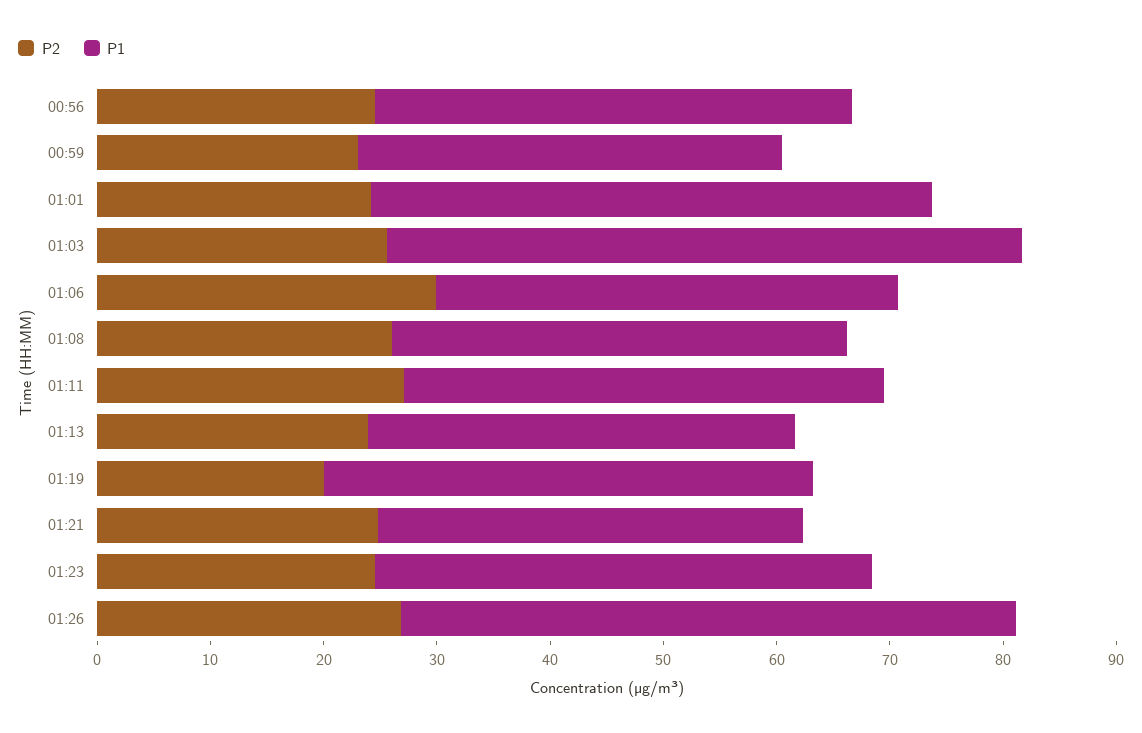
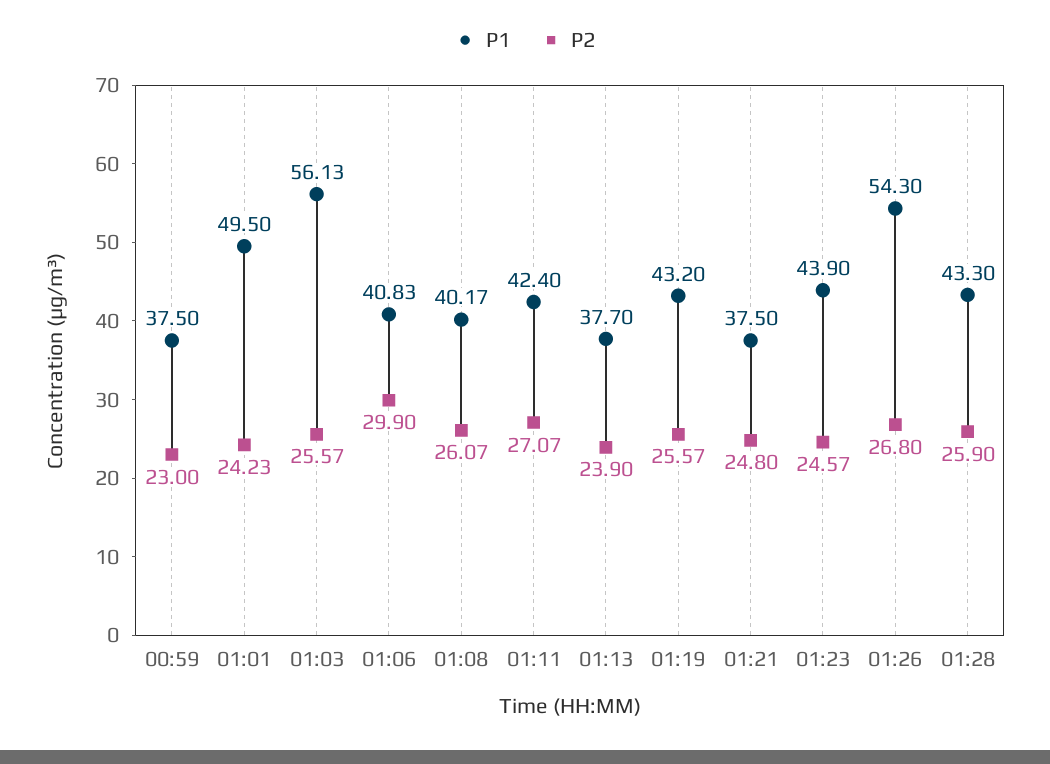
P2, 00:56: 24 -> none
P1, 00:56: 42 -> none
P2, 01:19: 20 -> 25.57
P1, 01:28: none -> 43.3
P2, 01:28: none -> 25.9

